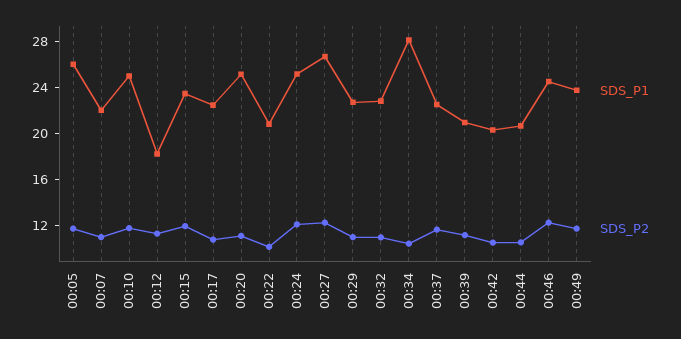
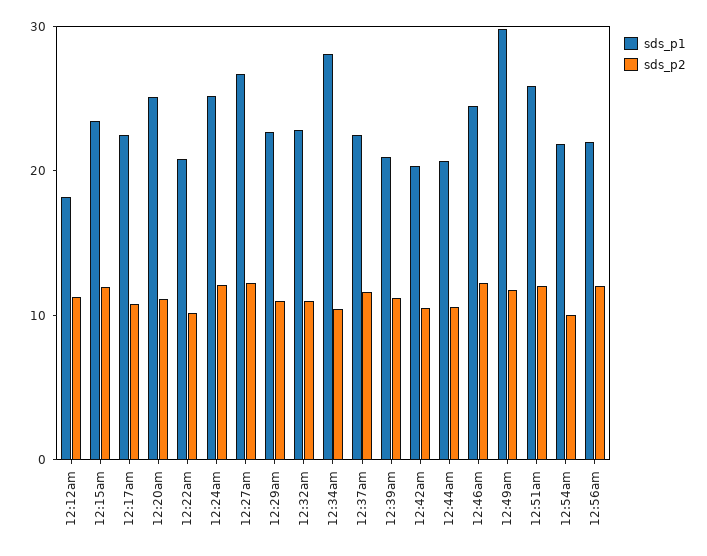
SDS_P1, 00:05: 26 -> none
SDS_P2, 00:05: 12 -> none
SDS_P1, 00:07: 22 -> none
SDS_P2, 00:07: 11 -> none
SDS_P1, 00:10: 25 -> none
SDS_P2, 00:10: 12 -> none
SDS_P1, 00:49: 24 -> 30
SDS_P1, 12:51am: none -> 26
SDS_P2, 12:51am: none -> 12
SDS_P1, 12:54am: none -> 22
SDS_P2, 12:54am: none -> 10
SDS_P1, 12:56am: none -> 22
SDS_P2, 12:56am: none -> 12

